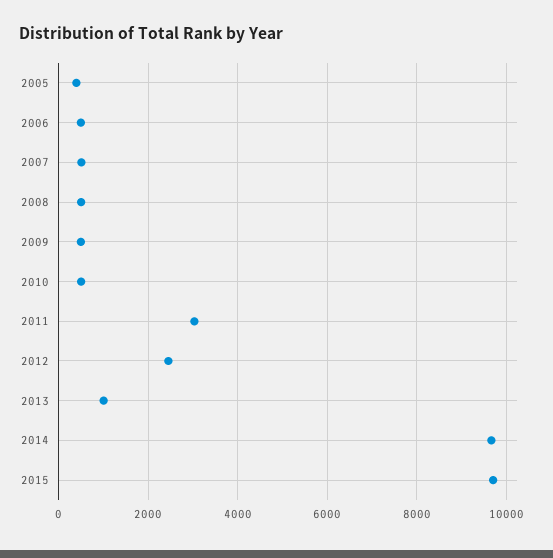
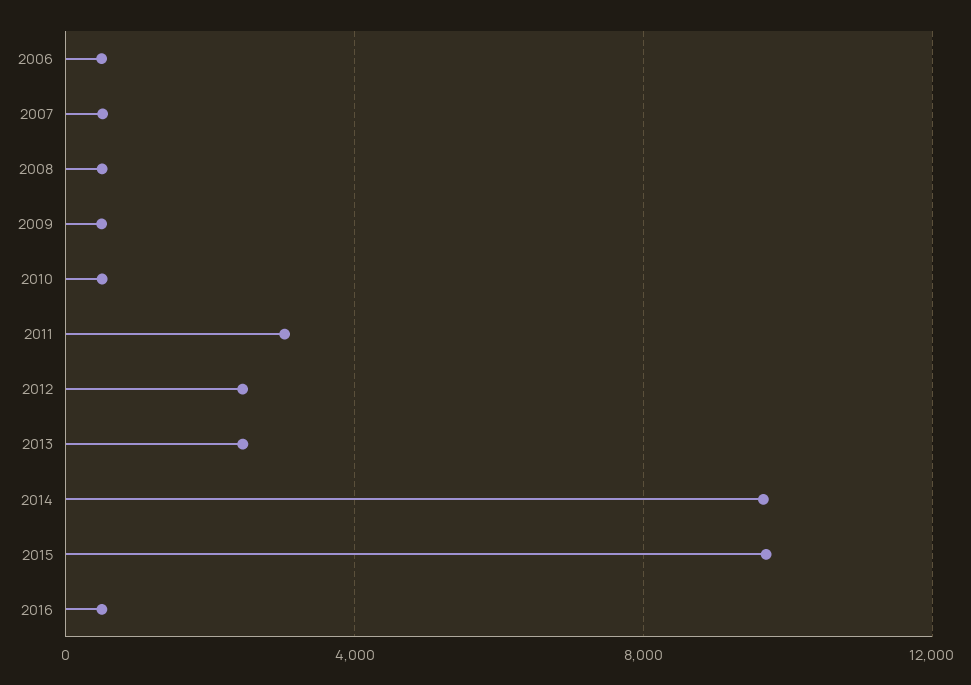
2005: 400 -> none
2013: 1000 -> 2500
2016: none -> 500

